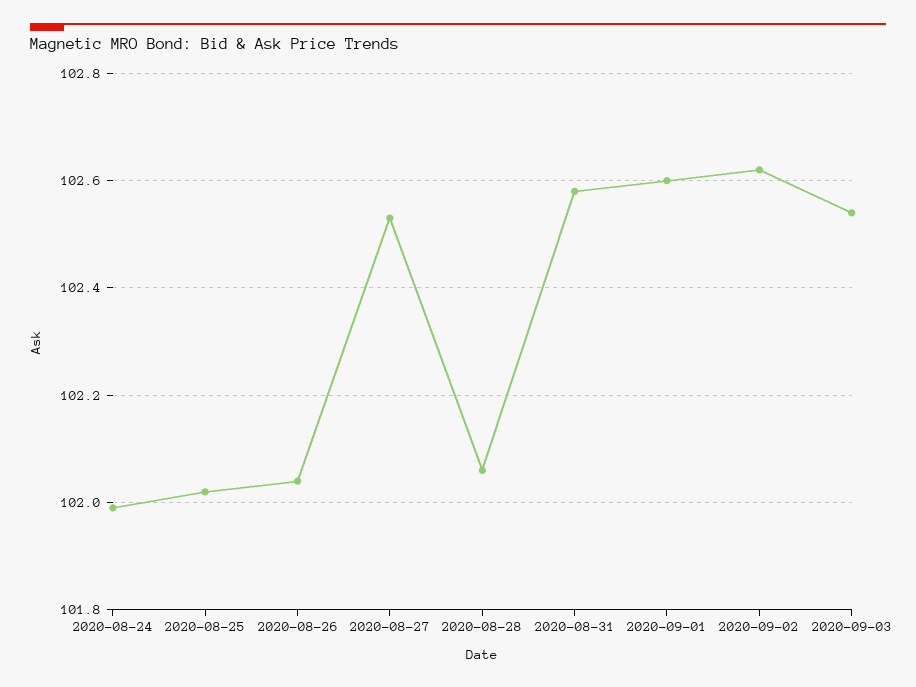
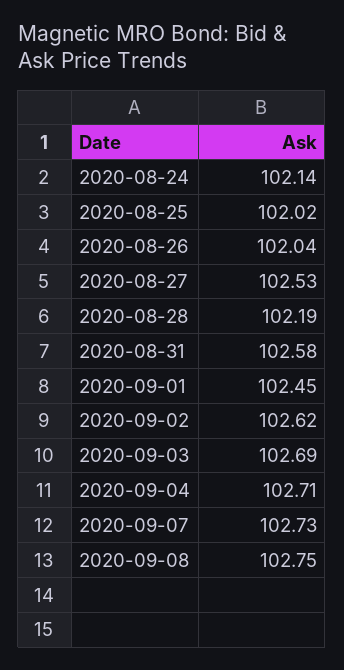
2020-08-24: 102 -> 102.14
2020-08-28: 102.05 -> 102.19
2020-09-01: 102.6 -> 102.45
2020-09-03: 102.55 -> 102.69
2020-09-04: none -> 102.71
2020-09-07: none -> 102.73
2020-09-08: none -> 102.75

